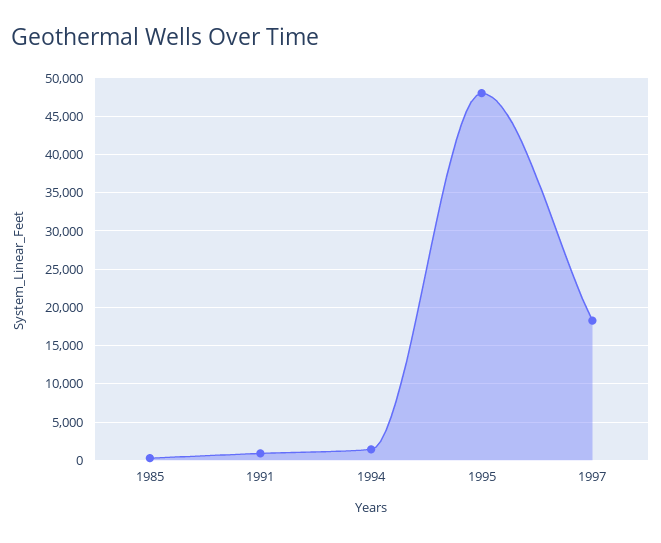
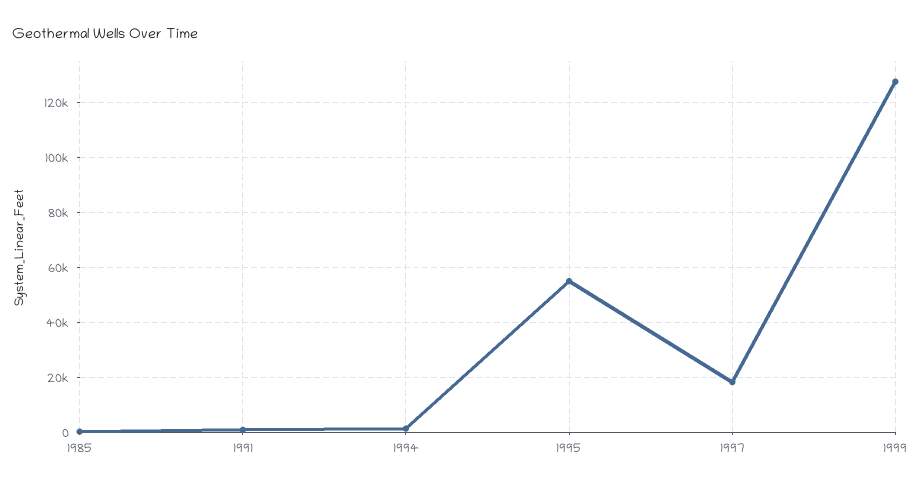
1995: 48000 -> 55000
1999: none -> 127500

